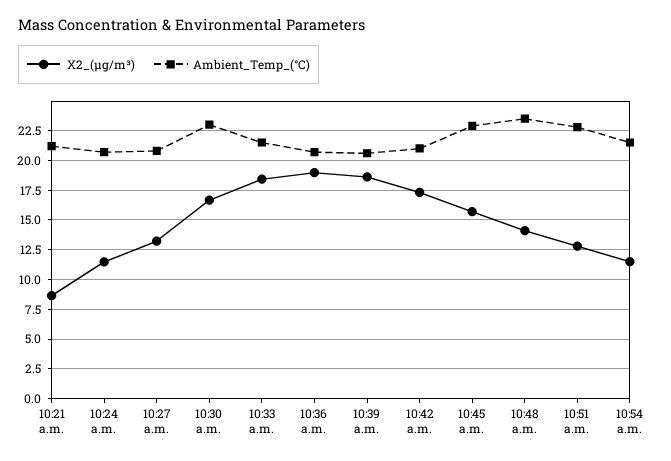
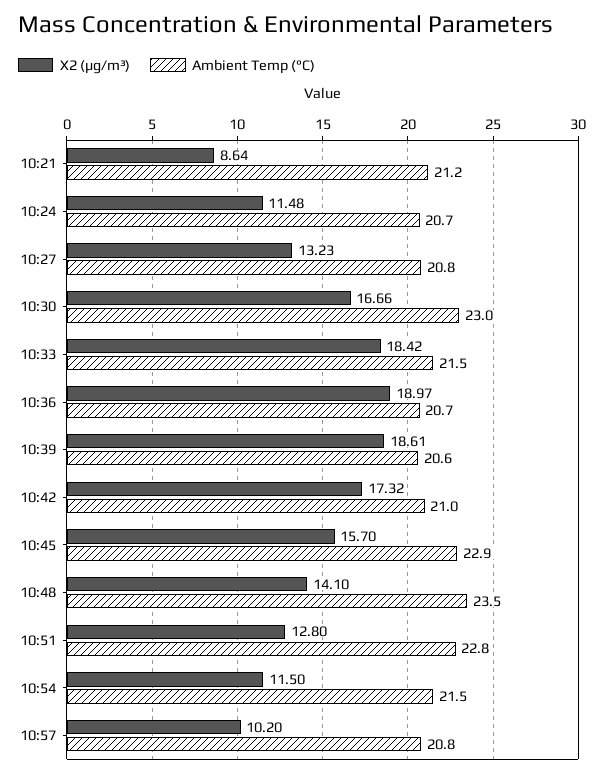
X2_(μg/m³), 10:57: none -> 10.2
Ambient_Temp_(°C), 10:57: none -> 20.8

